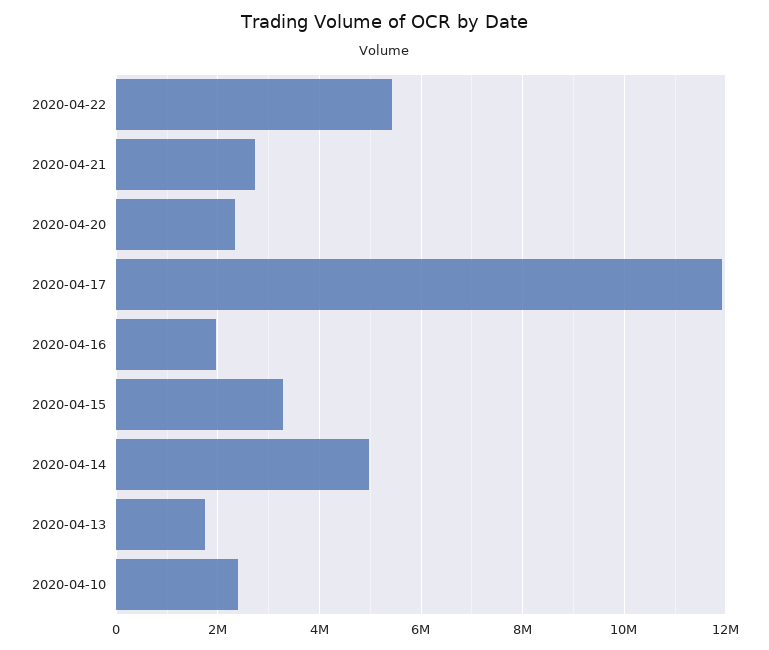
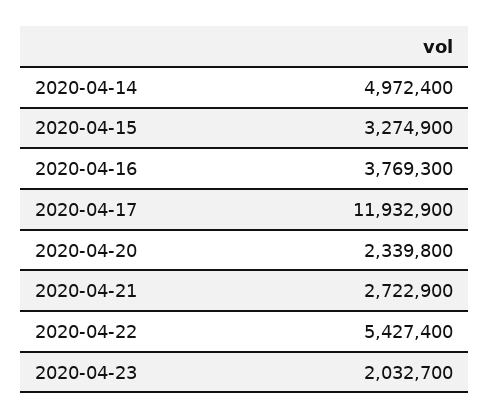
2020-04-16: 2000000 -> 3769300
2020-04-13: 1800000 -> none
2020-04-10: 2400000 -> none
2020-04-23: none -> 2032700

